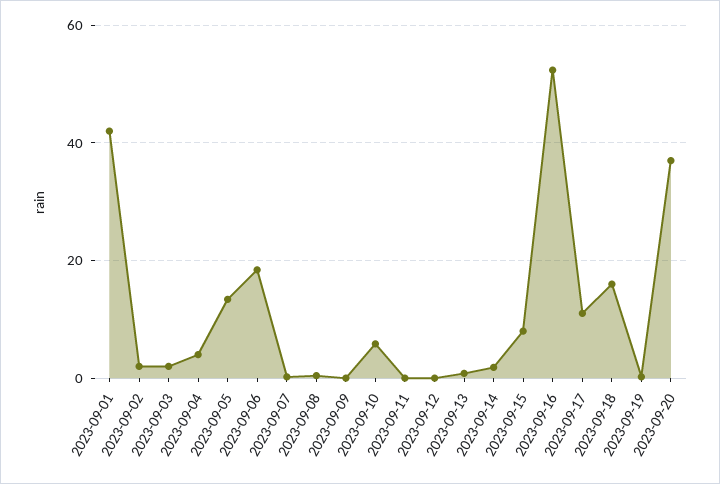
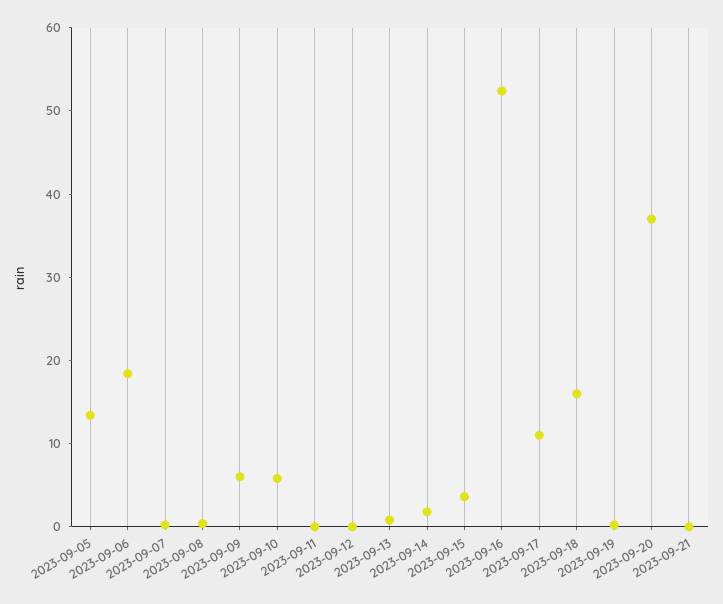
2023-09-01: 42 -> none
2023-09-02: 2 -> none
2023-09-03: 2 -> none
2023-09-04: 4 -> none
2023-09-09: 0 -> 6
2023-09-15: 8 -> 4
2023-09-21: none -> 0

